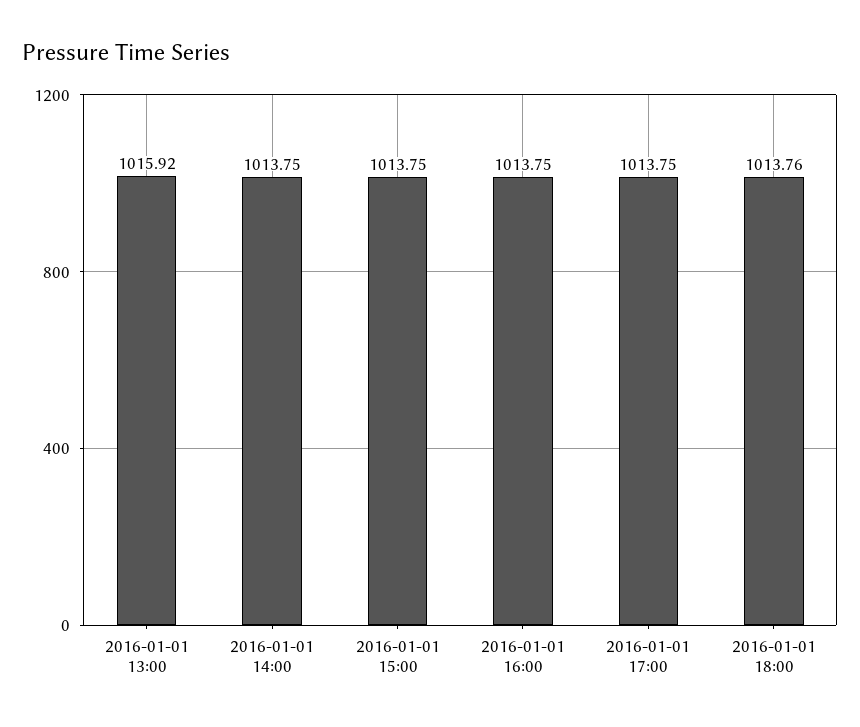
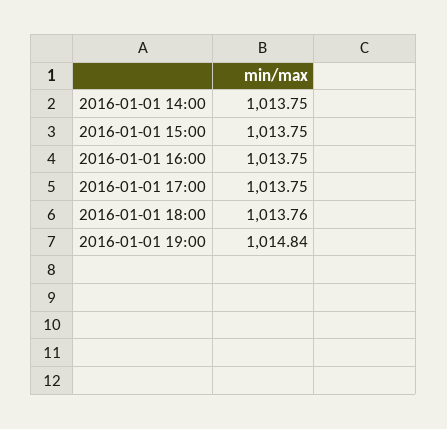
2016-01-01 13:00: 1015.92 -> none
2016-01-01 19:00: none -> 1014.84

